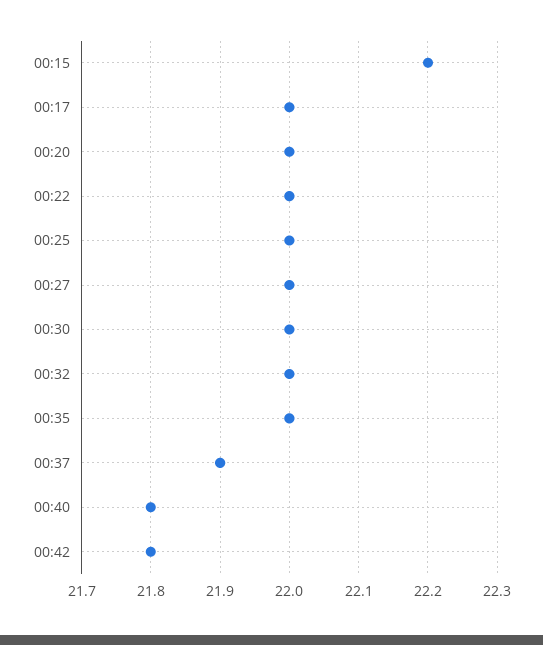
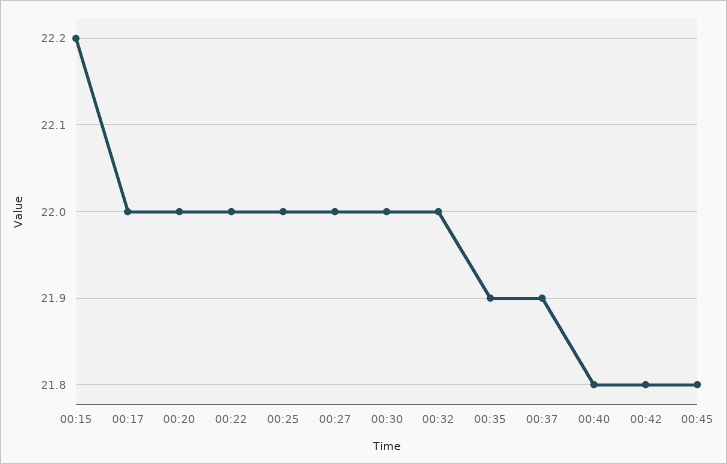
00:35: 22 -> 21.9
00:45: none -> 21.8

